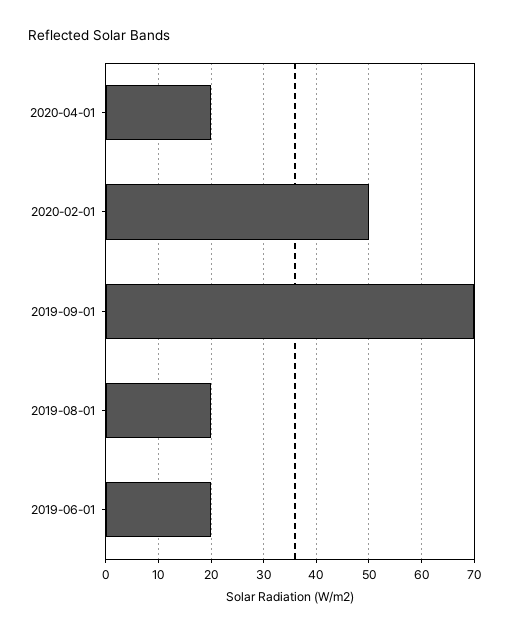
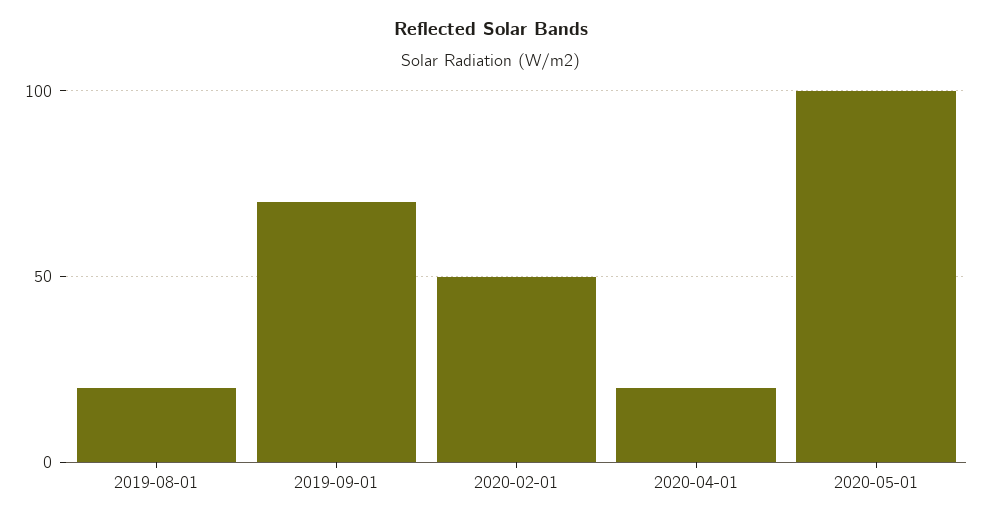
2019-06-01: 20 -> none
2020-05-01: none -> 100

